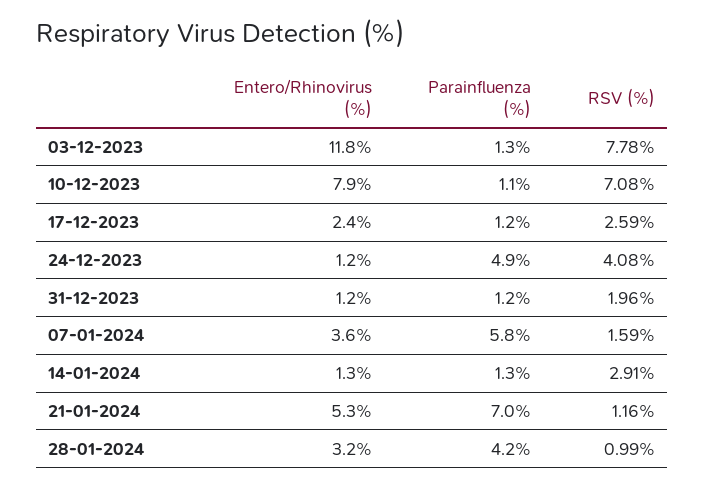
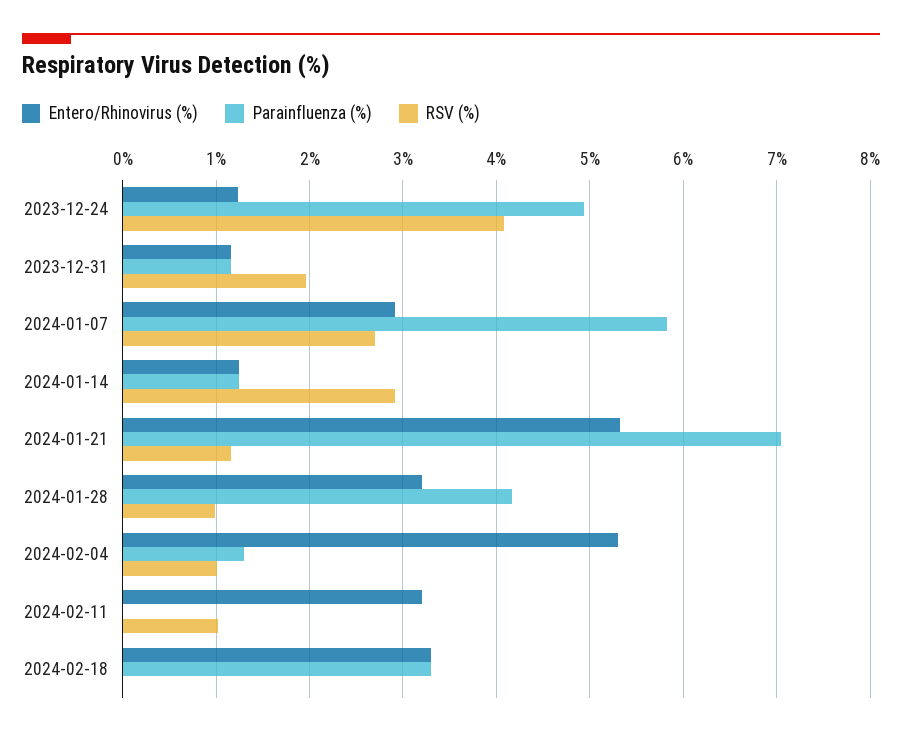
Entero/Rhinovirus (%), 03-12-2023: 11.8 -> none
Parainfluenza (%), 03-12-2023: 1.3 -> none
RSV (%), 03-12-2023: 7.78 -> none
Entero/Rhinovirus (%), 10-12-2023: 7.9 -> none
Parainfluenza (%), 10-12-2023: 1.1 -> none
RSV (%), 10-12-2023: 7.08 -> none
Entero/Rhinovirus (%), 17-12-2023: 2.4 -> none
Parainfluenza (%), 17-12-2023: 1.2 -> none
RSV (%), 17-12-2023: 2.59 -> none
Entero/Rhinovirus (%), 07-01-2024: 3.6 -> 2.9
RSV (%), 07-01-2024: 1.59 -> 2.7
Entero/Rhinovirus (%), 2024-02-04: none -> 5.3
Parainfluenza (%), 2024-02-04: none -> 1.3
RSV (%), 2024-02-04: none -> 1
Entero/Rhinovirus (%), 2024-02-11: none -> 3.2
Parainfluenza (%), 2024-02-11: none -> 0
RSV (%), 2024-02-11: none -> 1
Entero/Rhinovirus (%), 2024-02-18: none -> 3.3
Parainfluenza (%), 2024-02-18: none -> 3.3
RSV (%), 2024-02-18: none -> 0

